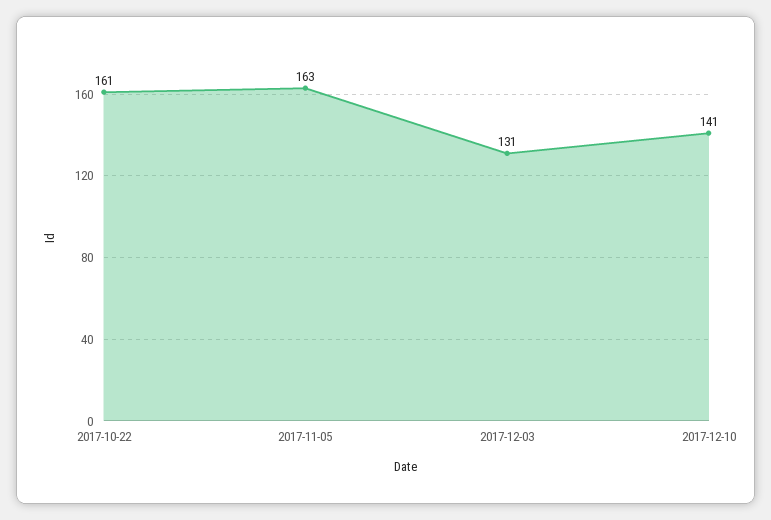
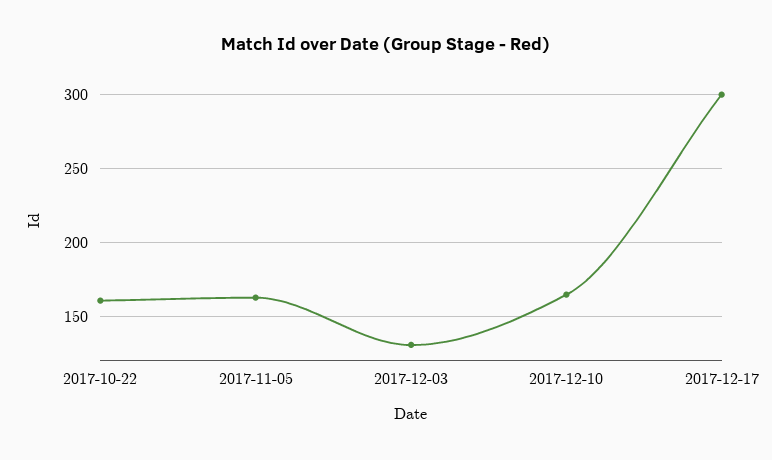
2017-12-10: 141 -> 165
2017-12-17: none -> 300

